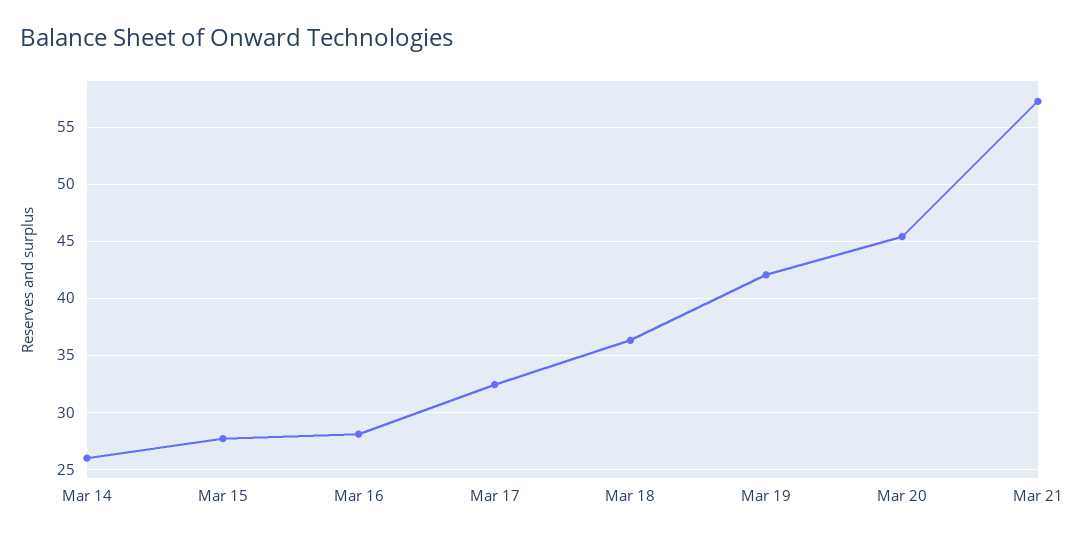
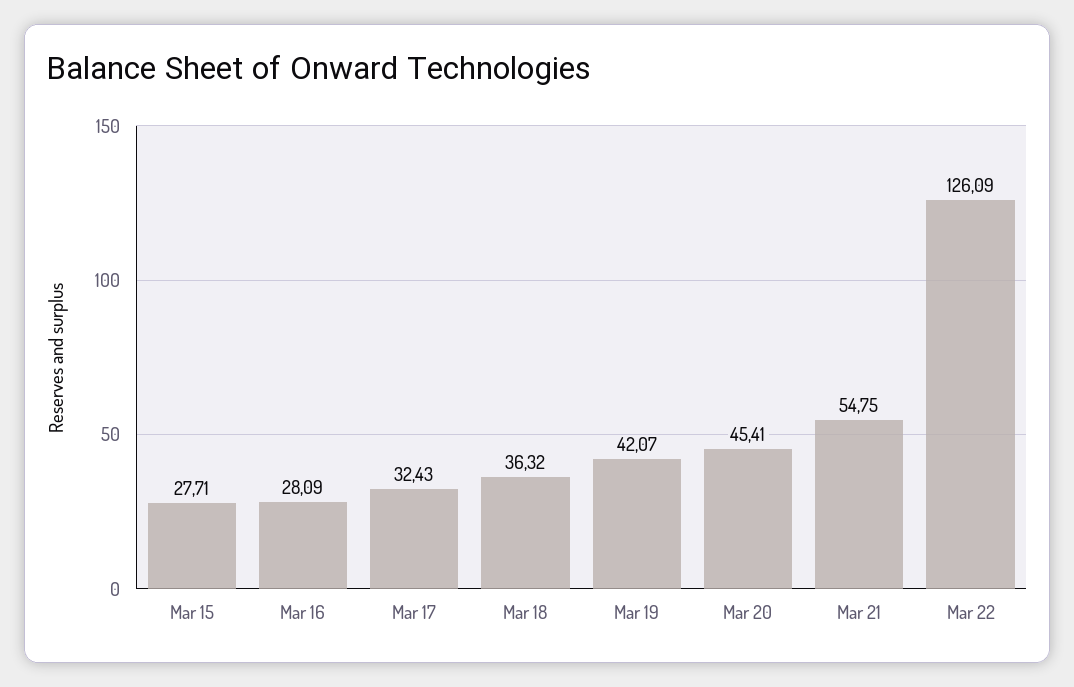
Mar 14: 26 -> none
Mar 21: 57 -> 54.75
Mar 22: none -> 126.09

